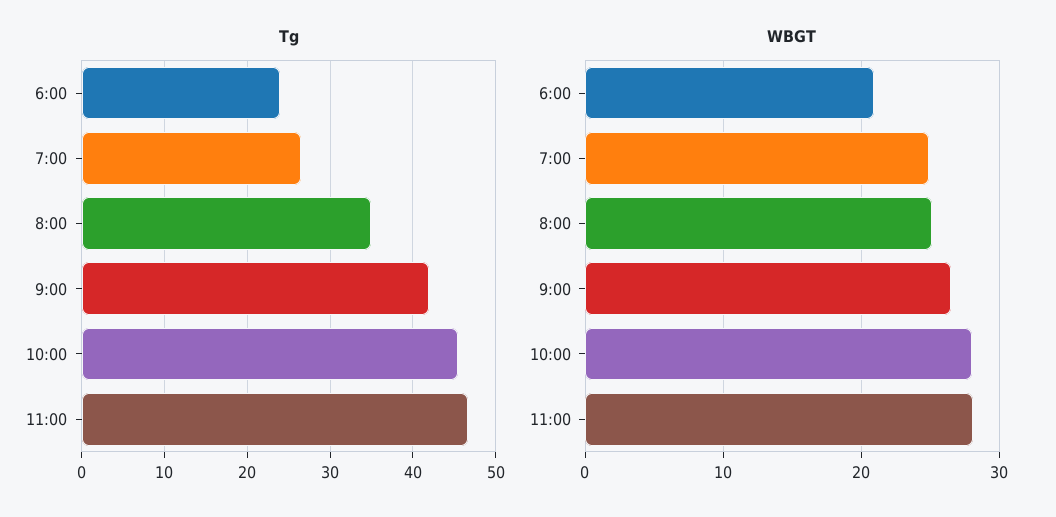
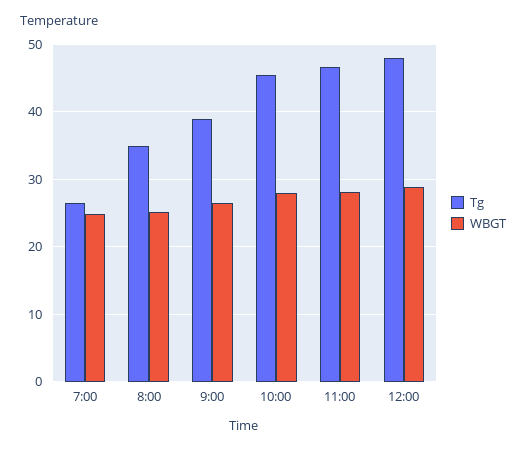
Tg, 6:00: 24 -> none
Tg, 9:00: 42 -> 39
WBGT, 6:00: 21 -> none
Tg, 12:00: none -> 48
WBGT, 12:00: none -> 29

